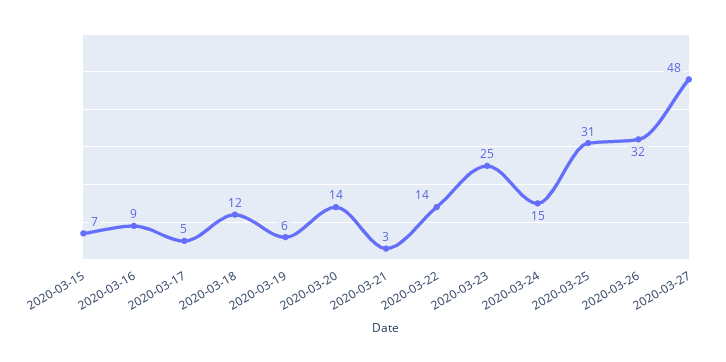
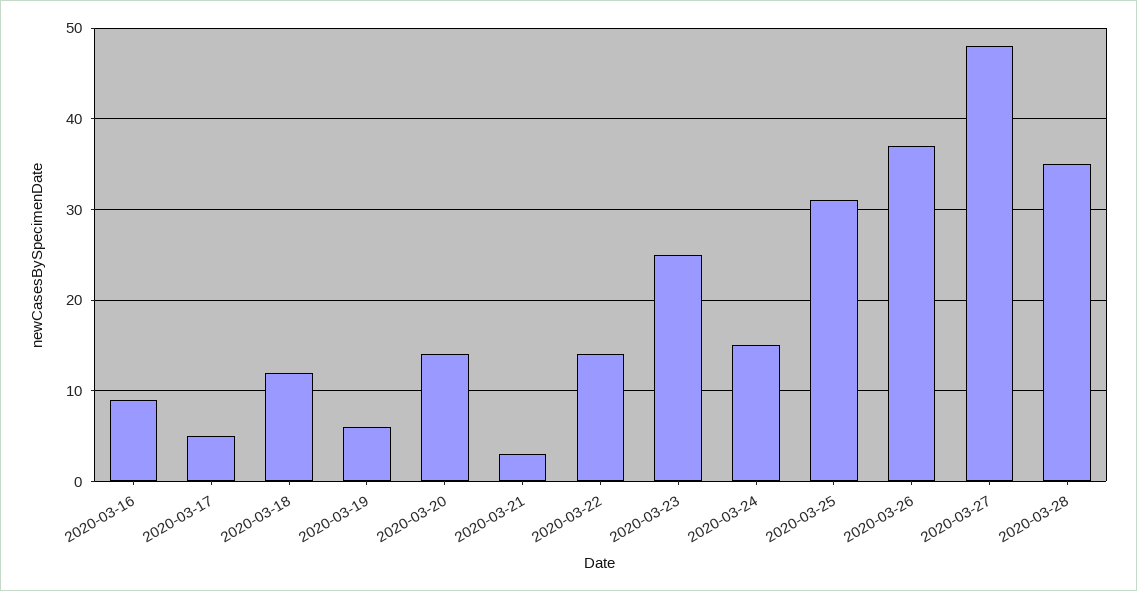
2020-03-15: 7 -> none
2020-03-26: 32 -> 37
2020-03-28: none -> 35

